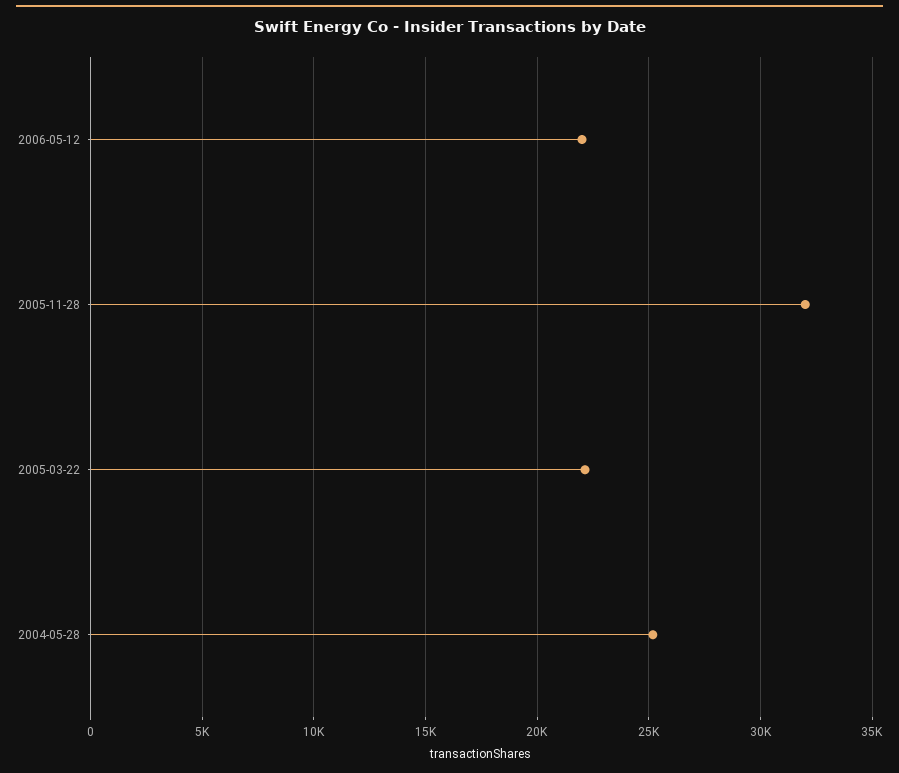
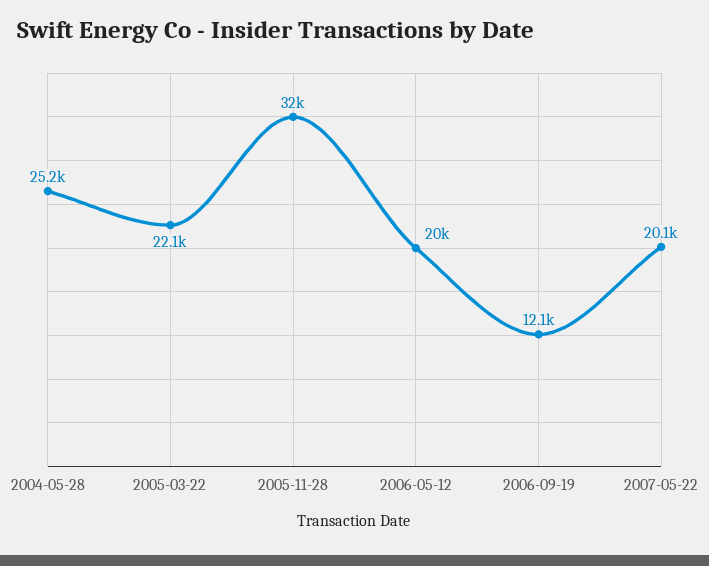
2006-05-12: 22000 -> 20000
2006-09-19: none -> 12100
2007-05-22: none -> 20100

